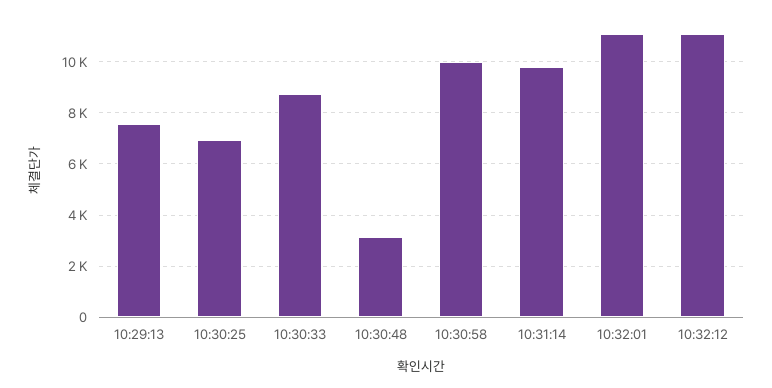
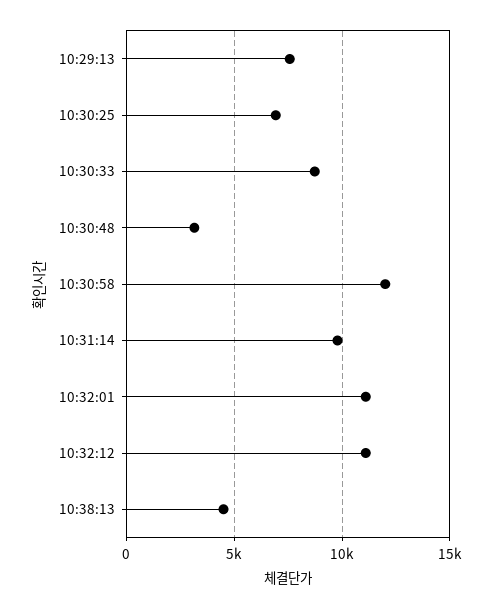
10:30:58: 10000 -> 12000
10:38:13: none -> 4500

